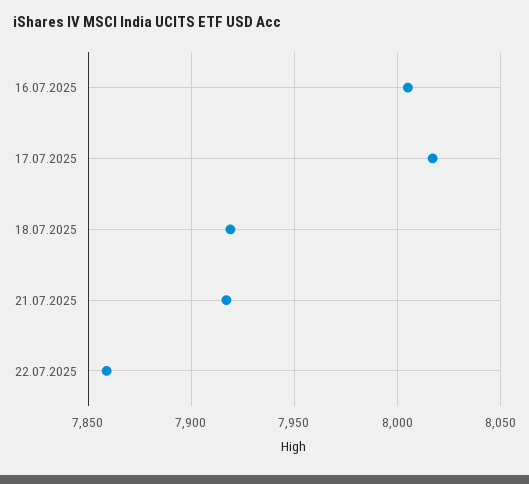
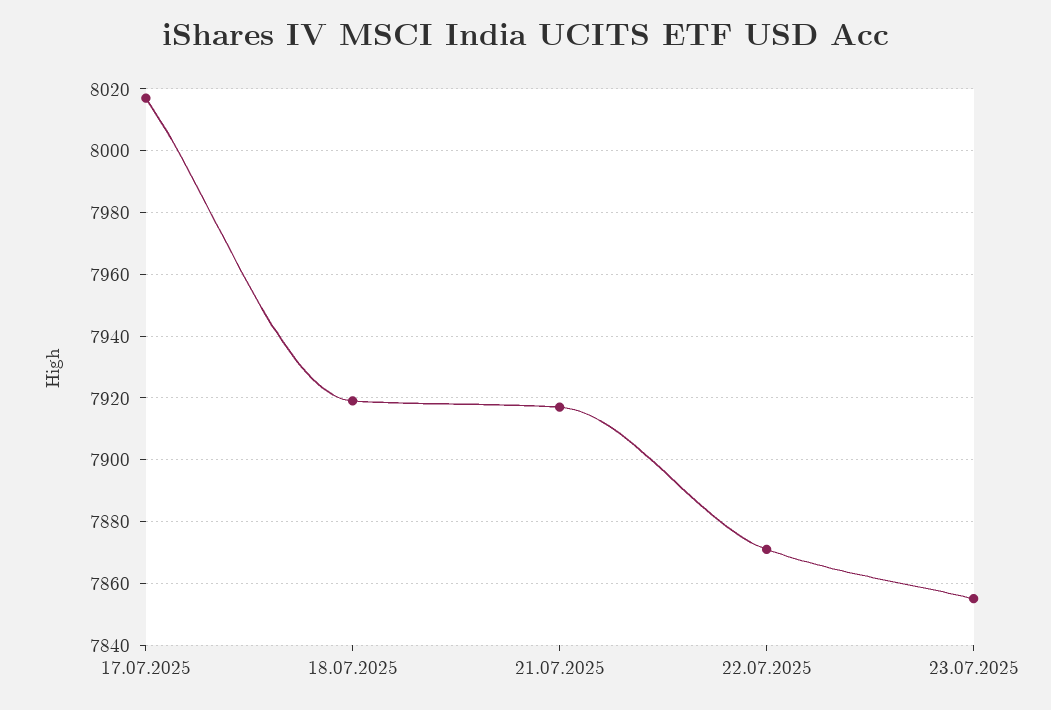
16.07.2025: 8005 -> none
22.07.2025: 7860 -> 7870
23.07.2025: none -> 7855

